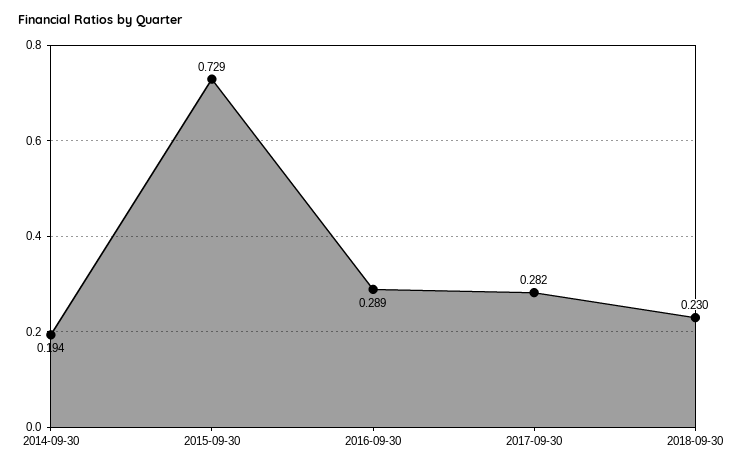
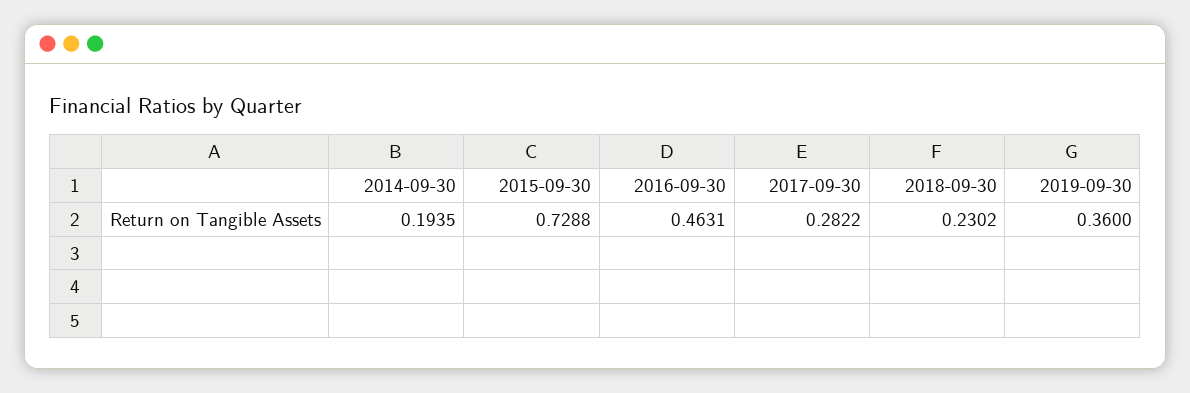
2016-09-30: 0.289 -> 0.4631
2019-09-30: none -> 0.36

